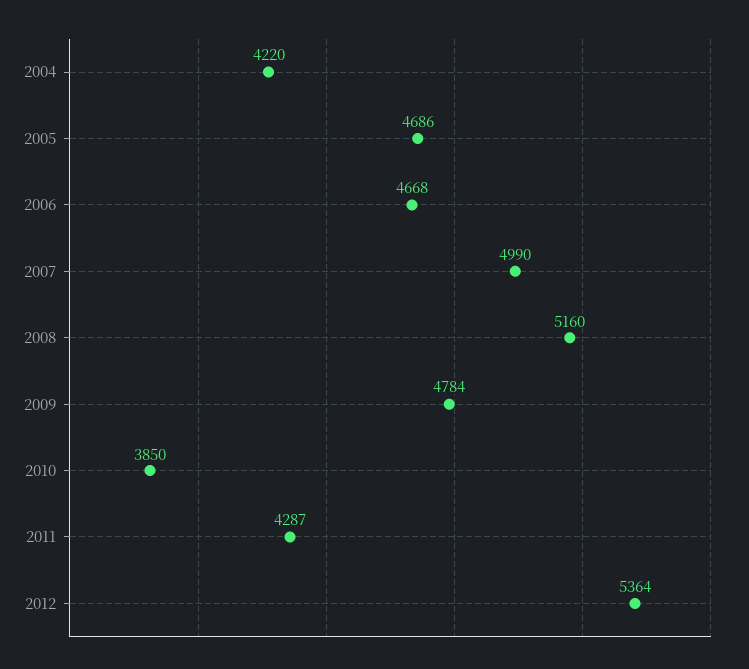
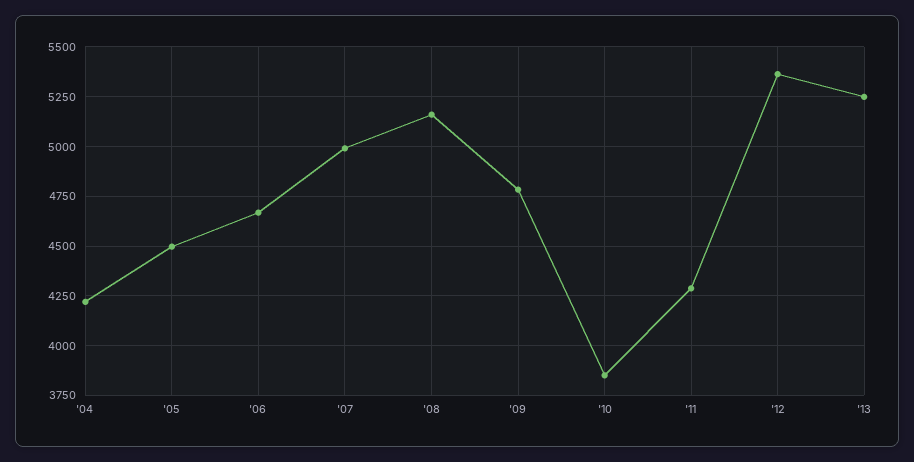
2005: 4686 -> 4500
'13: none -> 5250

